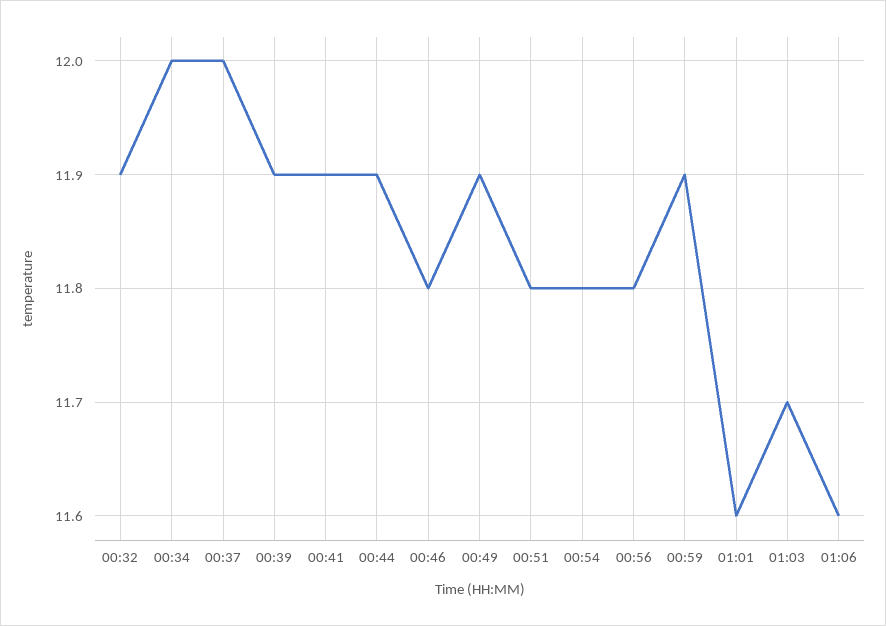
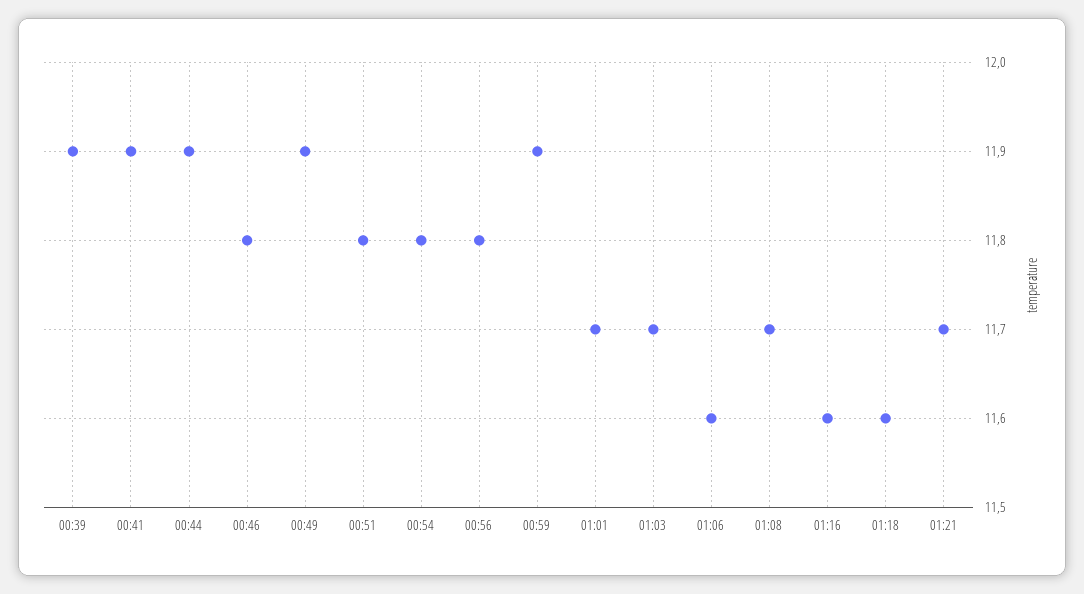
00:32: 11.9 -> none
00:34: 12 -> none
00:37: 12 -> none
01:01: 11.6 -> 11.7
01:08: none -> 11.7
01:16: none -> 11.6
01:18: none -> 11.6
01:21: none -> 11.7

